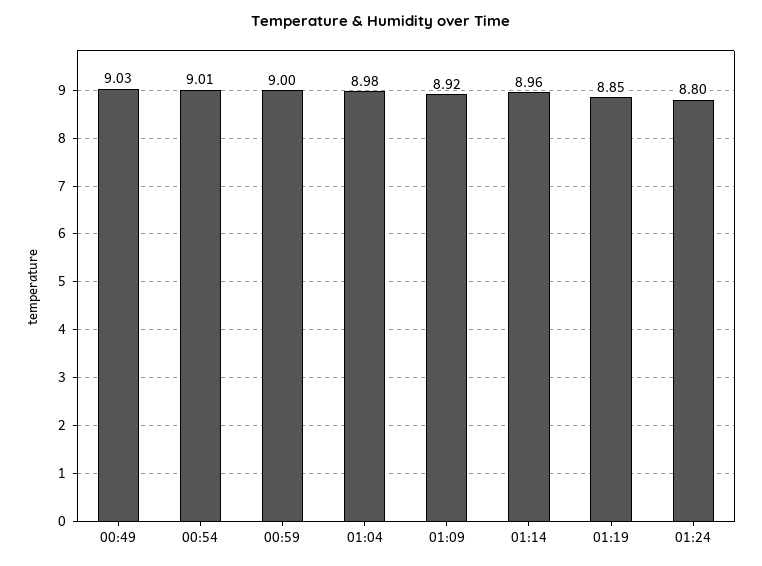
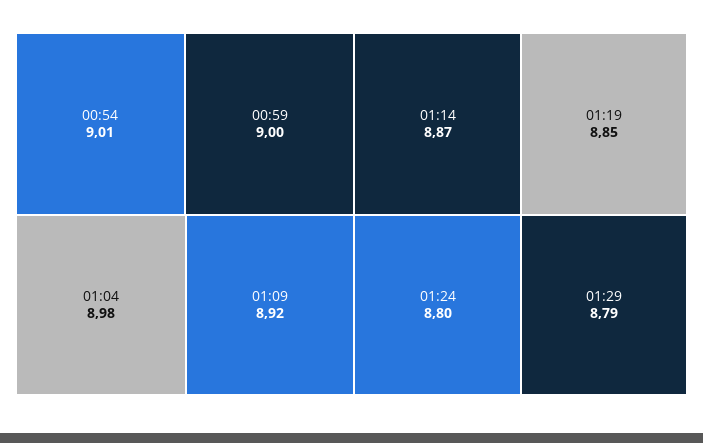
00:49: 9.03 -> none
01:14: 8.96 -> 8.87
01:29: none -> 8.79

